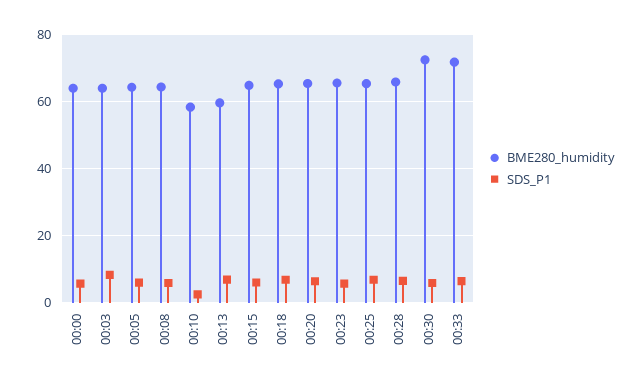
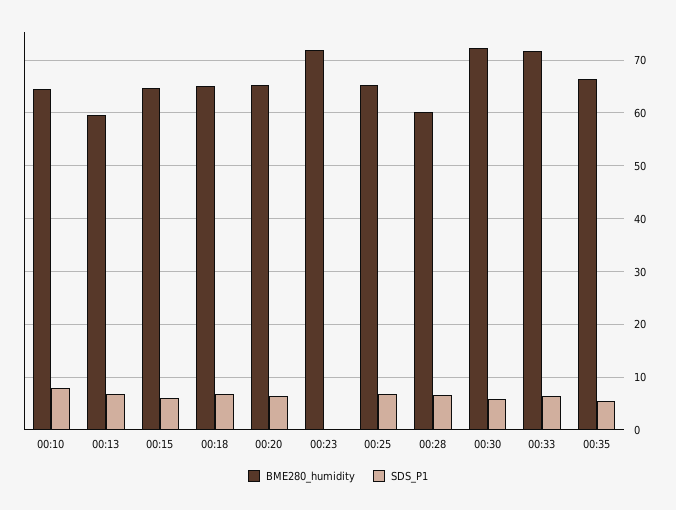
BME280_humidity, 00:00: 64 -> none
SDS_P1, 00:00: 6 -> none
BME280_humidity, 00:03: 64 -> none
SDS_P1, 00:03: 8 -> none
BME280_humidity, 00:05: 64 -> none
SDS_P1, 00:05: 6 -> none
BME280_humidity, 00:08: 64 -> none
SDS_P1, 00:08: 6 -> none
BME280_humidity, 00:10: 58 -> 64
SDS_P1, 00:10: 2 -> 8
BME280_humidity, 00:23: 66 -> 72
SDS_P1, 00:23: 6 -> 0
BME280_humidity, 00:28: 66 -> 60
BME280_humidity, 00:35: none -> 66
SDS_P1, 00:35: none -> 6

